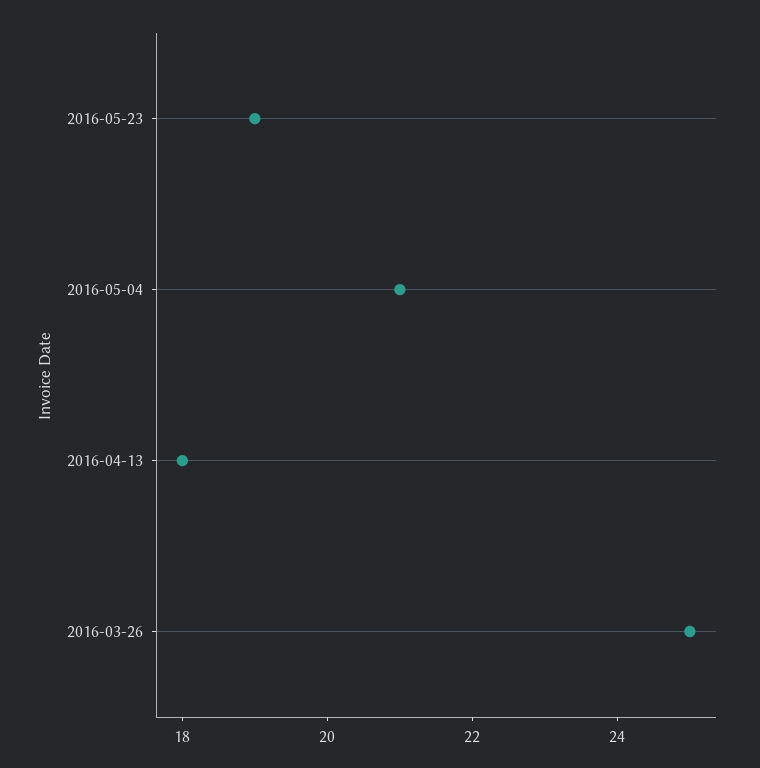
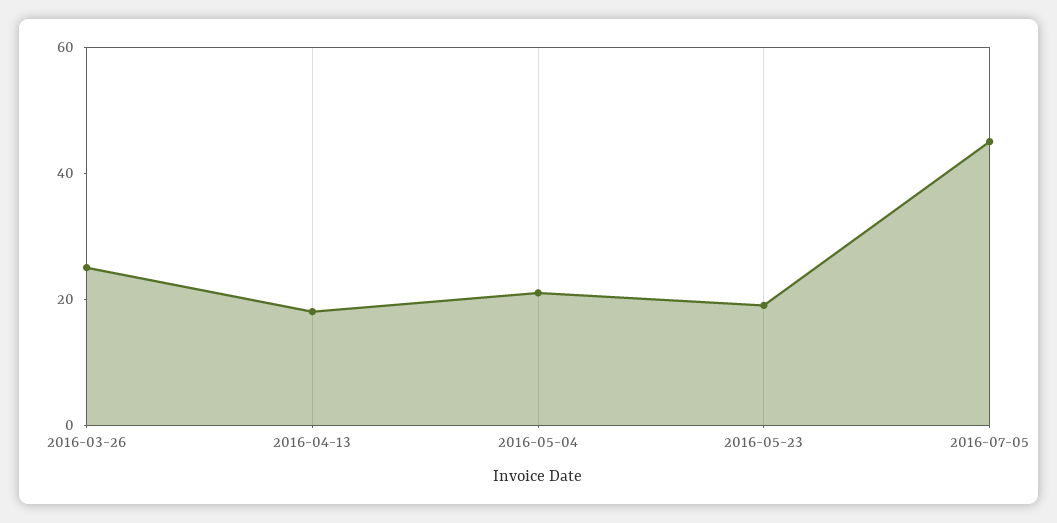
2016-07-05: none -> 45

